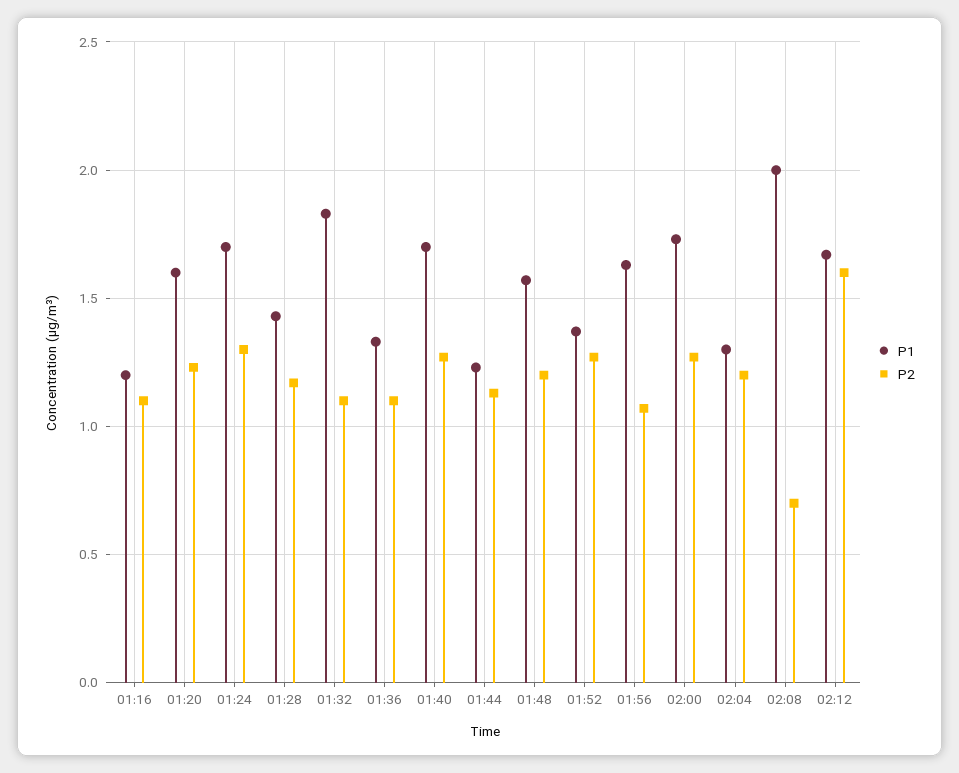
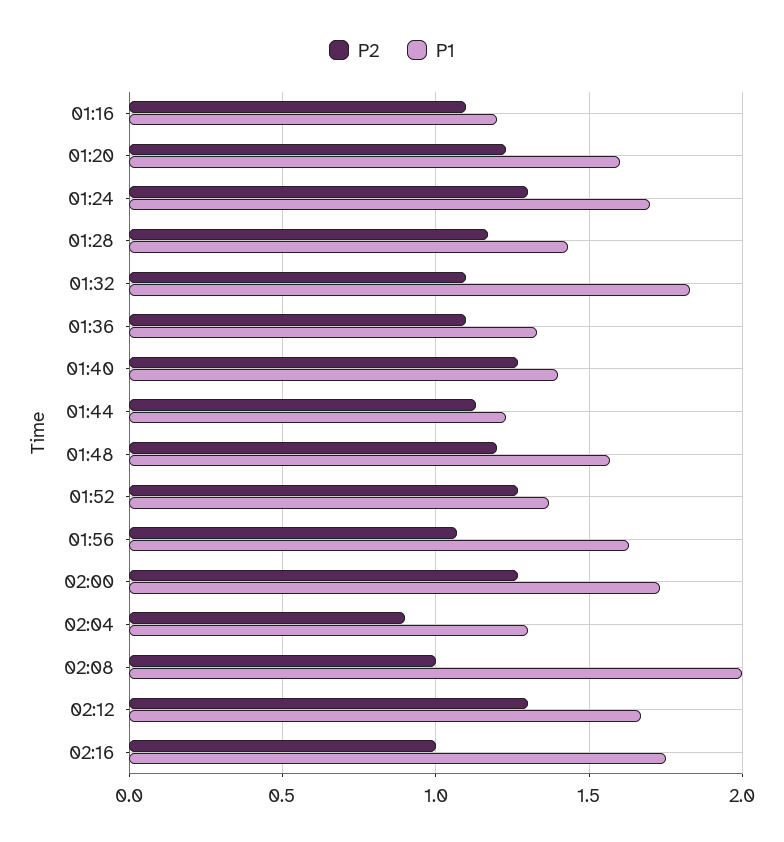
P1, 01:40: 1.7 -> 1.4
P2, 02:04: 1.2 -> 0.9
P2, 02:08: 0.7 -> 1
P2, 02:12: 1.6 -> 1.3
P2, 02:16: none -> 1
P1, 02:16: none -> 1.75

